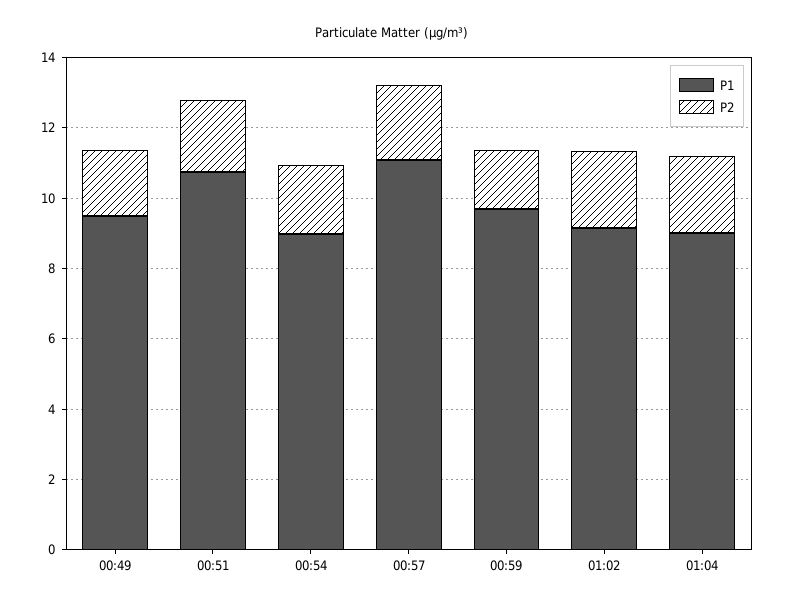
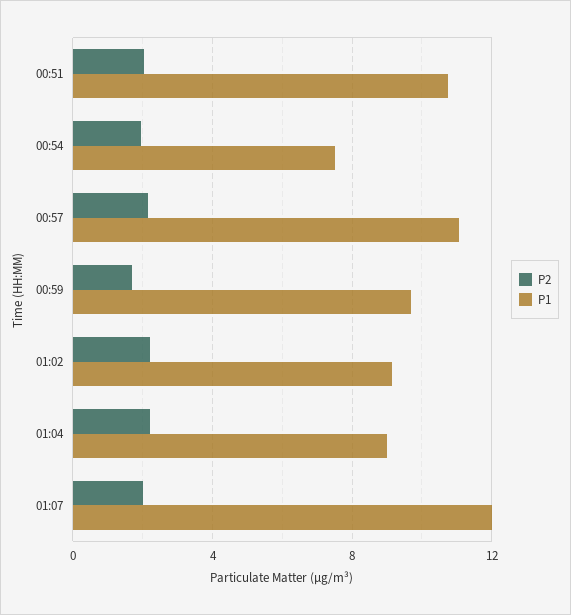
P1, 00:49: 9.5 -> none
P2, 00:49: 2 -> none
P1, 00:54: 9 -> 7.5
P2, 01:07: none -> 2
P1, 01:07: none -> 12

